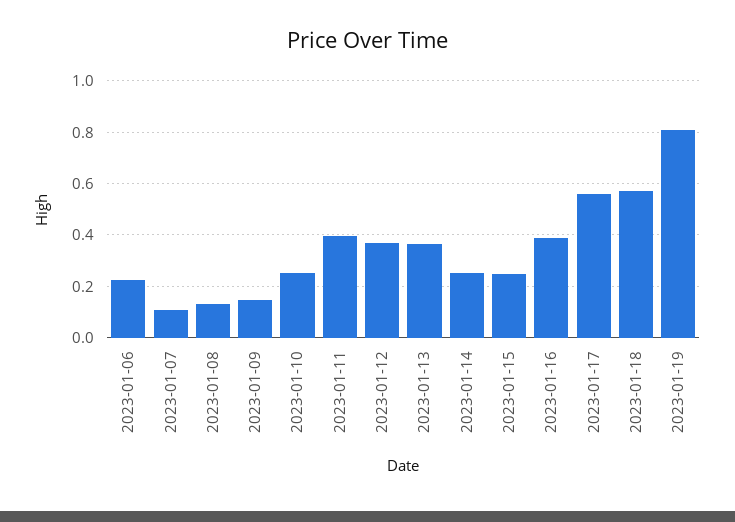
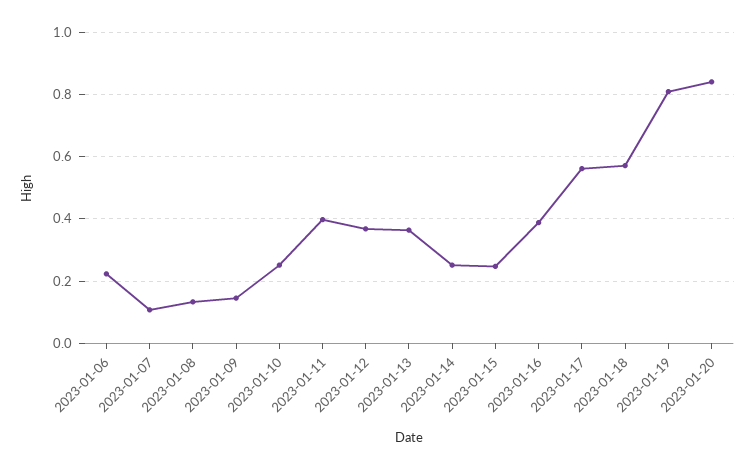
2023-01-20: none -> 0.84

